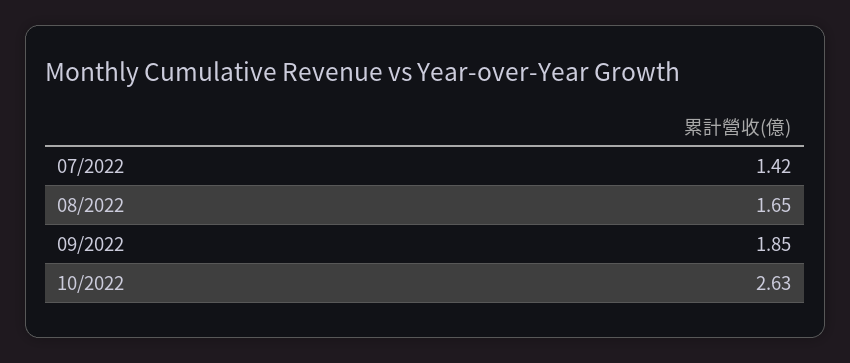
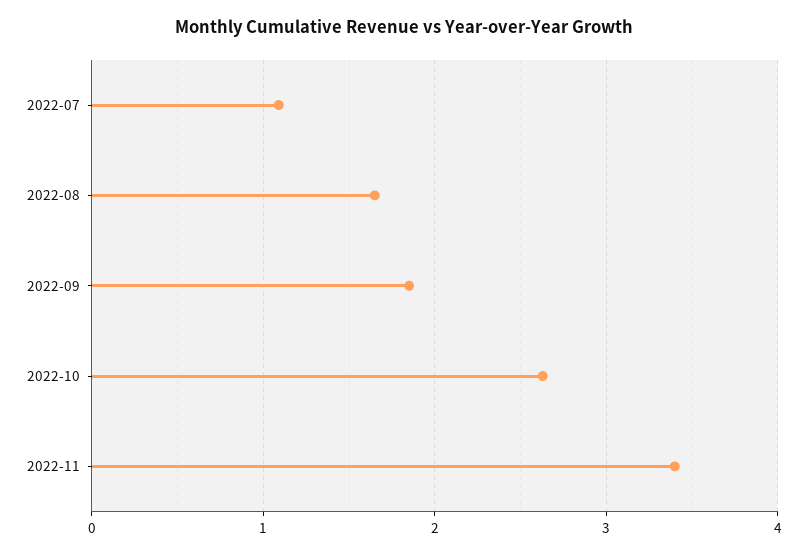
07/2022: 1.42 -> 1.1
2022-11: none -> 3.4

